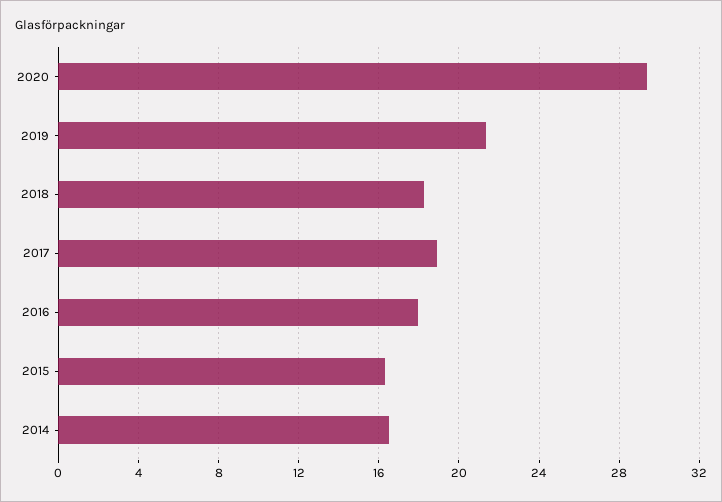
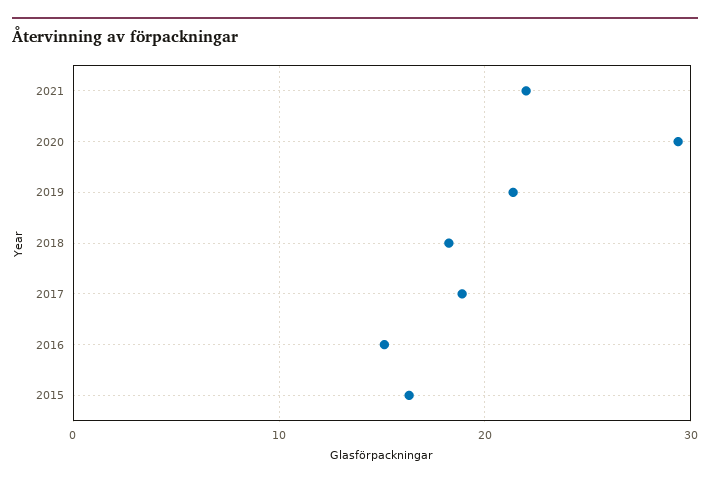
2016: 18 -> 15
2014: 16.5 -> none
2021: none -> 22

